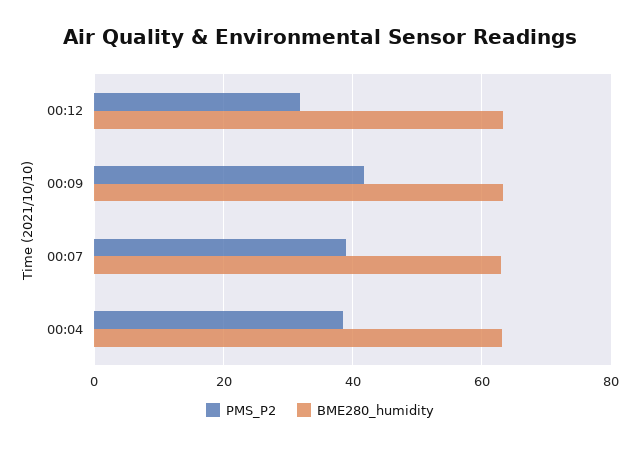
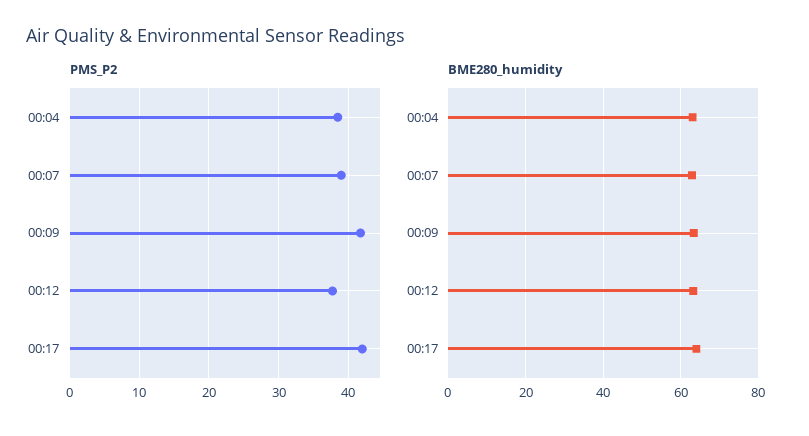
PMS_P2, 00:12: 32 -> 38
PMS_P2, 00:17: none -> 42
BME280_humidity, 00:17: none -> 64

